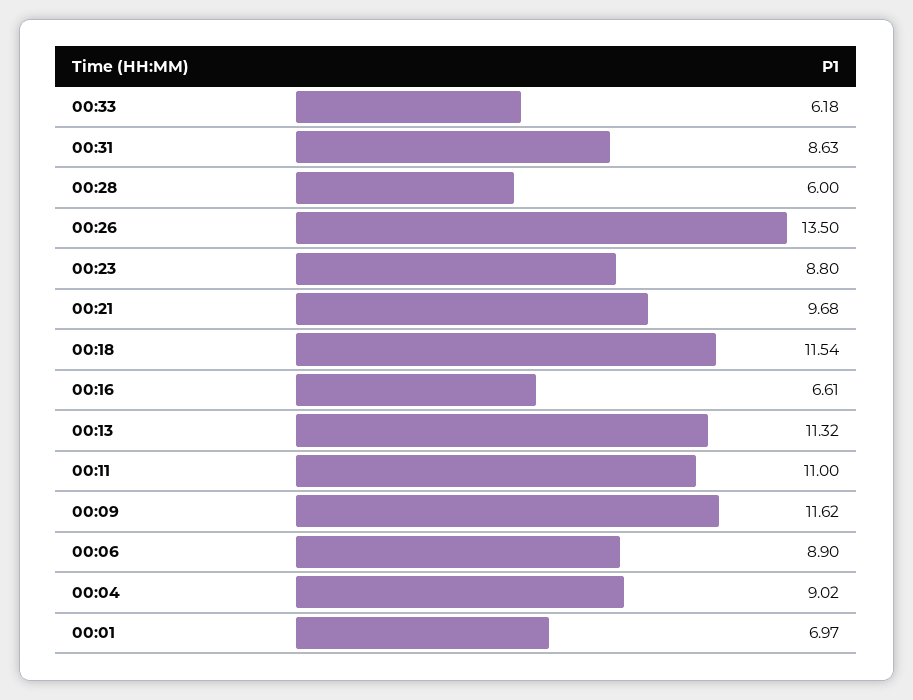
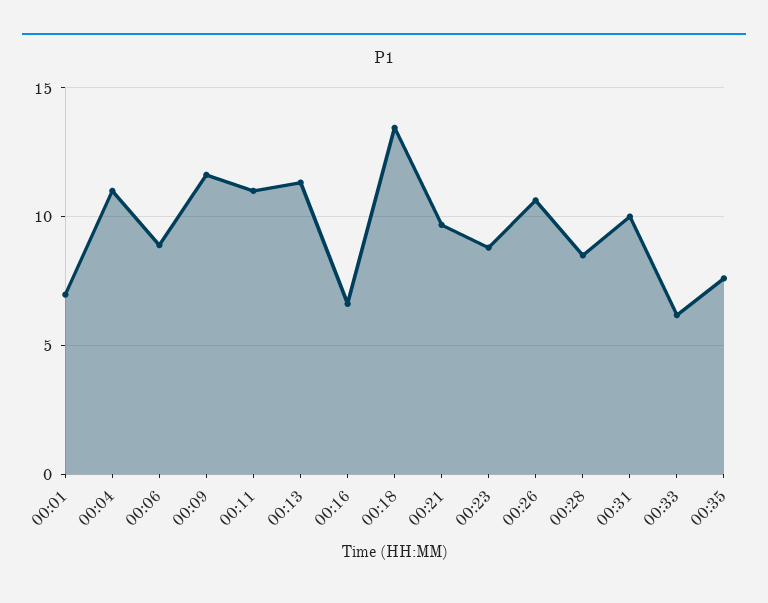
00:31: 8.63 -> 10
00:28: 6 -> 8.5
00:26: 13.5 -> 10.5
00:18: 11.54 -> 13.5
00:04: 9.02 -> 11
00:35: none -> 7.5

